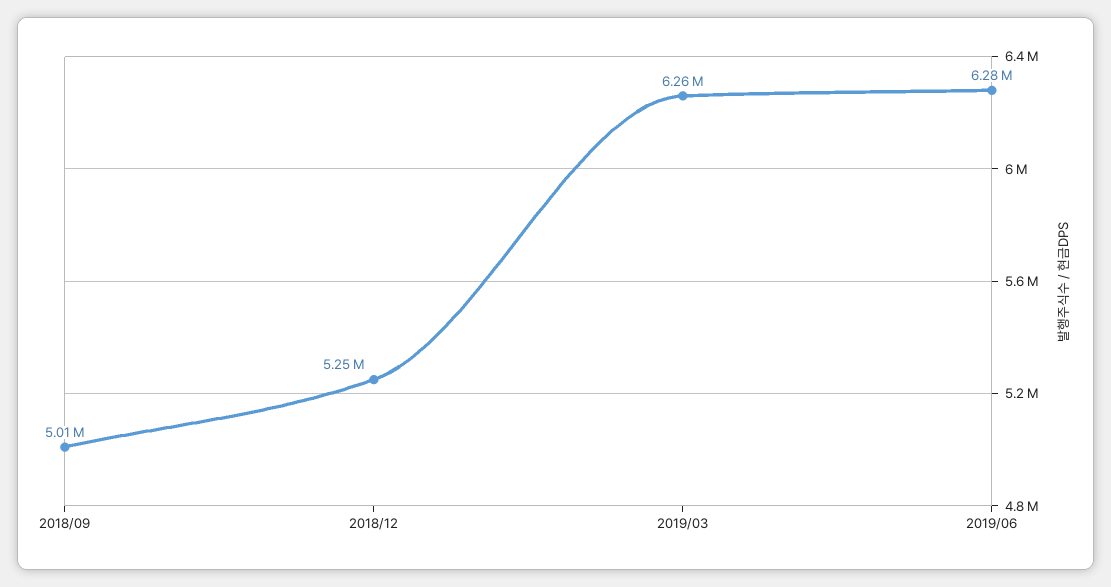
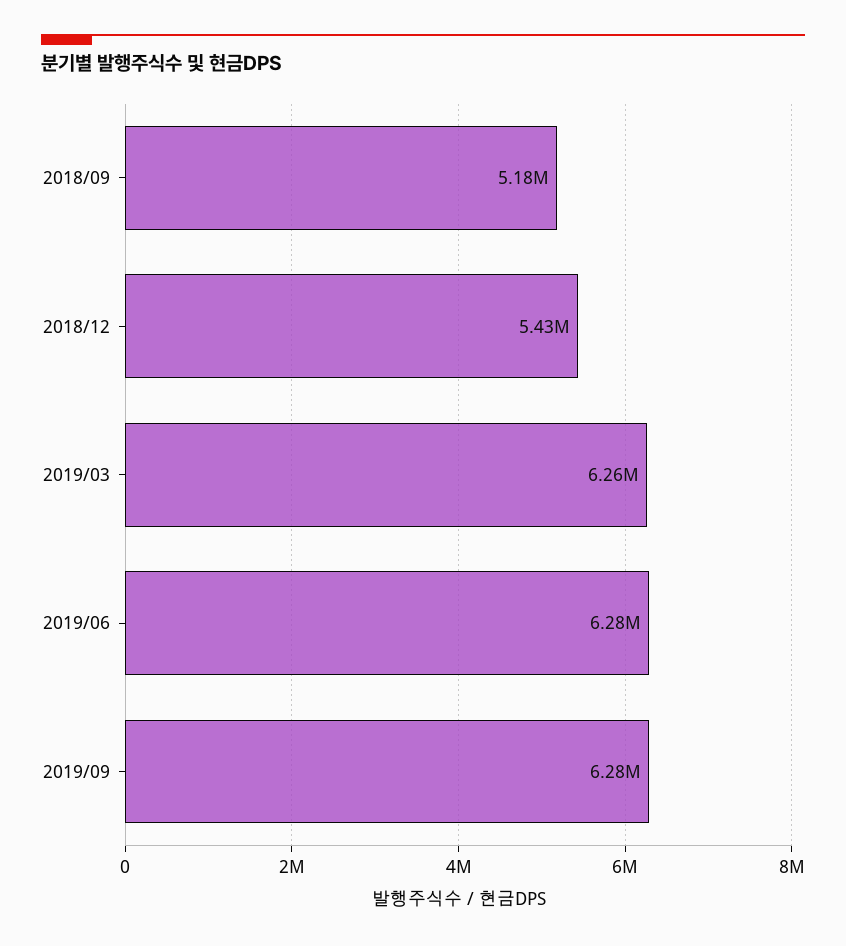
2018/09: 5010000 -> 5180000
2018/12: 5250000 -> 5430000
2019/09: none -> 6280000

